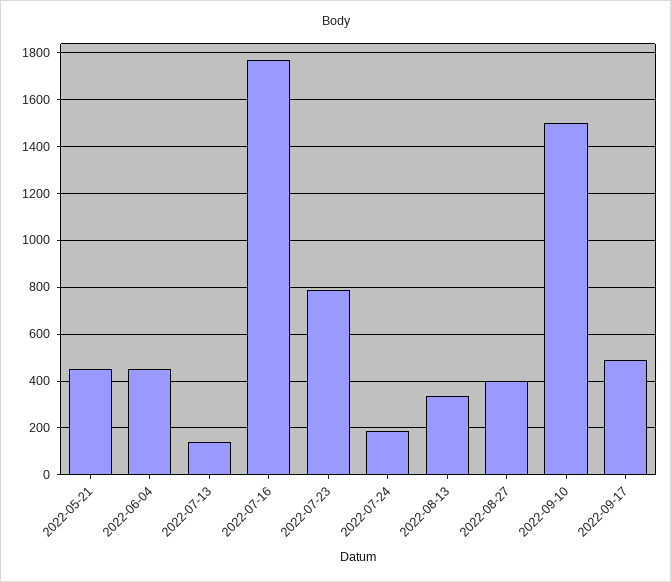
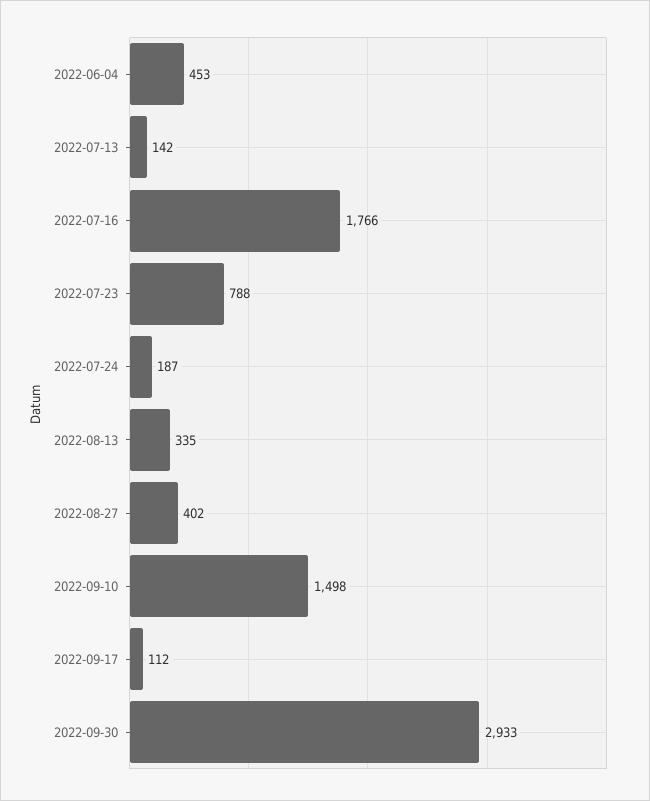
2022-05-21: 450 -> none
2022-09-17: 500 -> 112
2022-09-30: none -> 2933

